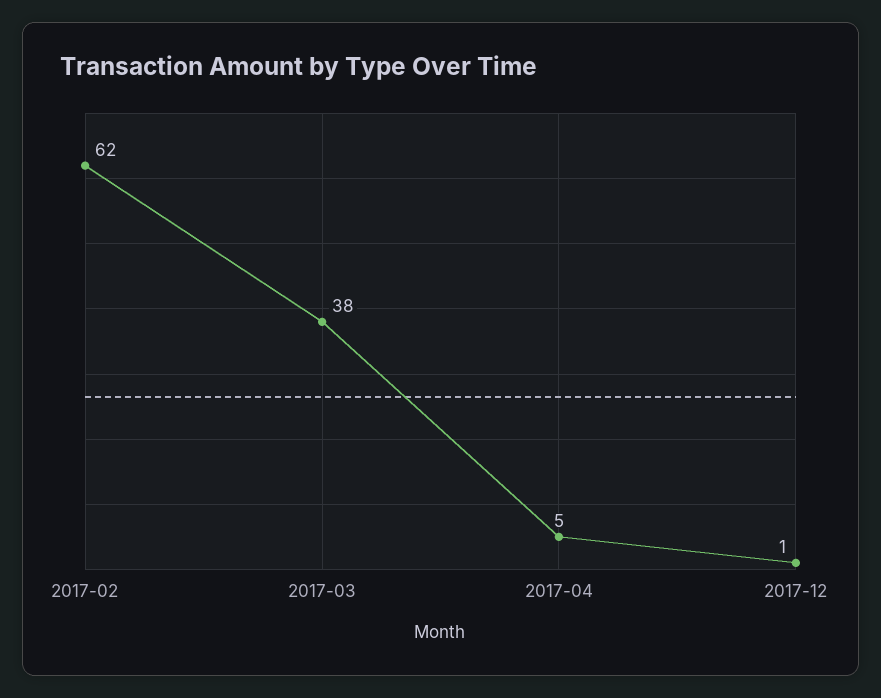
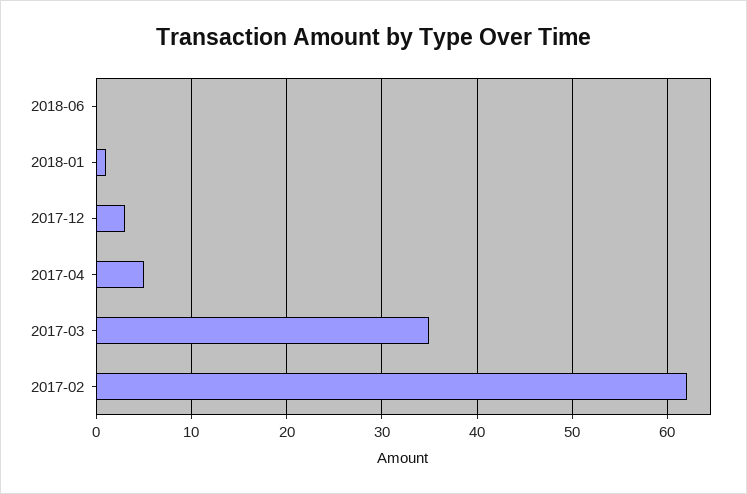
2017-03: 38 -> 35
2017-12: 1 -> 3
2018-06: none -> 0
2018-01: none -> 1

